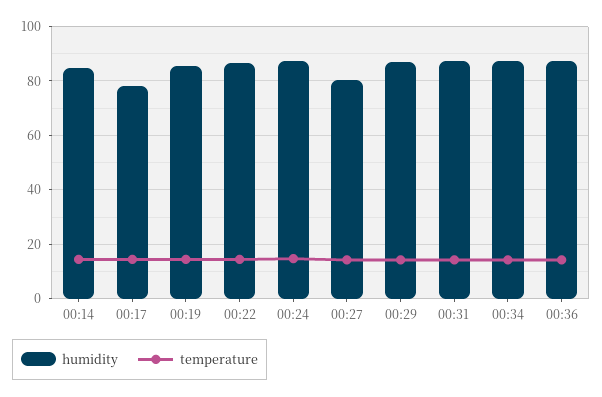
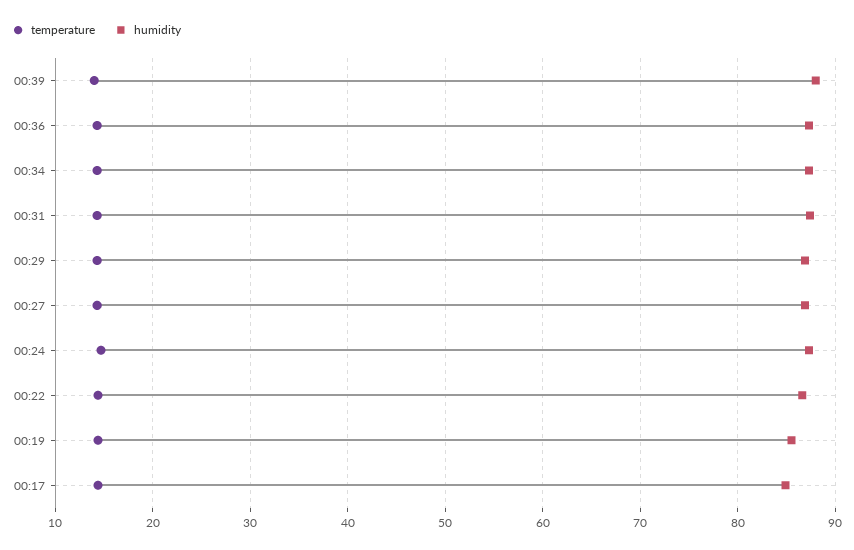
humidity, 00:14: 85 -> none
temperature, 00:14: 15 -> none
humidity, 00:17: 77.5 -> 85
humidity, 00:27: 80 -> 87
temperature, 00:39: none -> 14
humidity, 00:39: none -> 88

